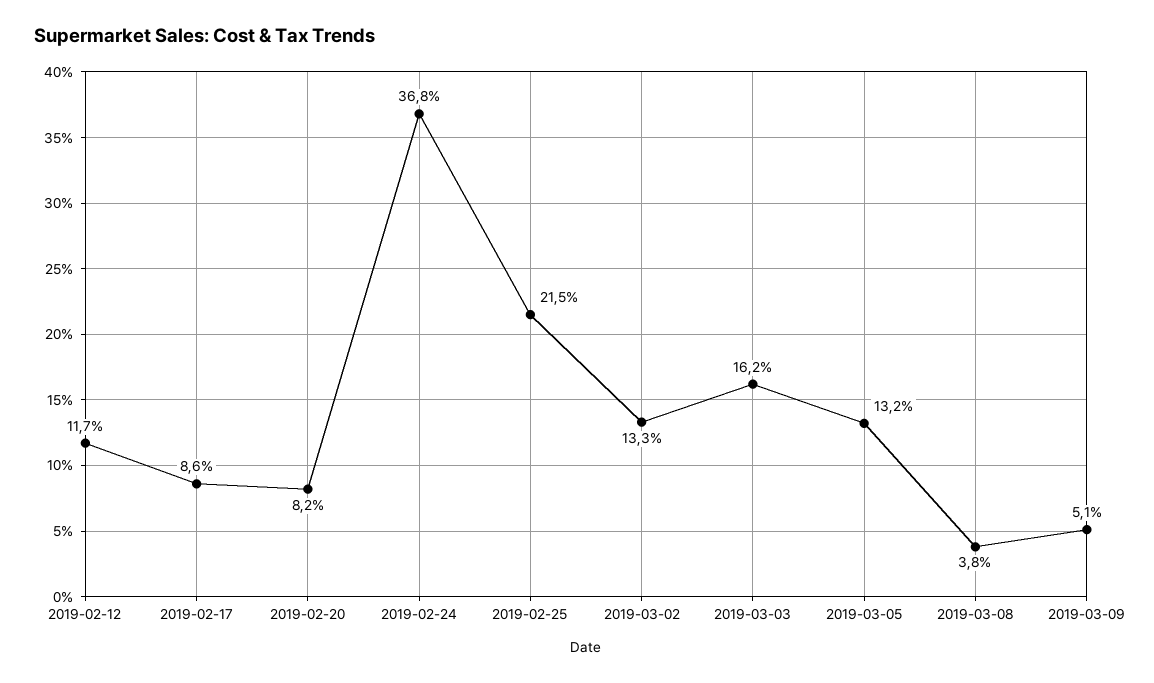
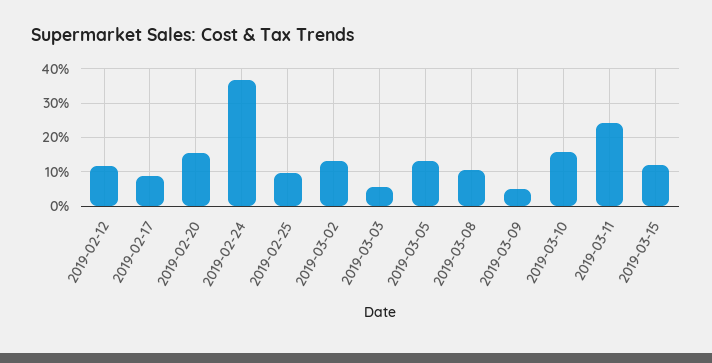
2019-02-20: 8.2 -> 16
2019-02-25: 21.5 -> 10
2019-03-03: 16.2 -> 6
2019-03-08: 3.8 -> 10
2019-03-10: none -> 16
2019-03-11: none -> 24
2019-03-15: none -> 12

